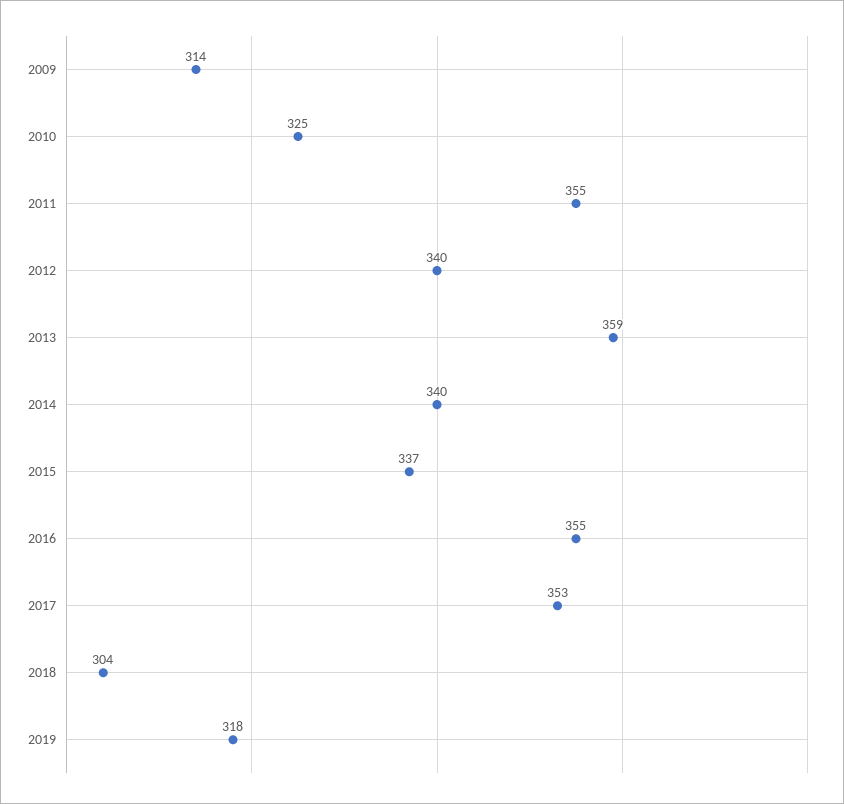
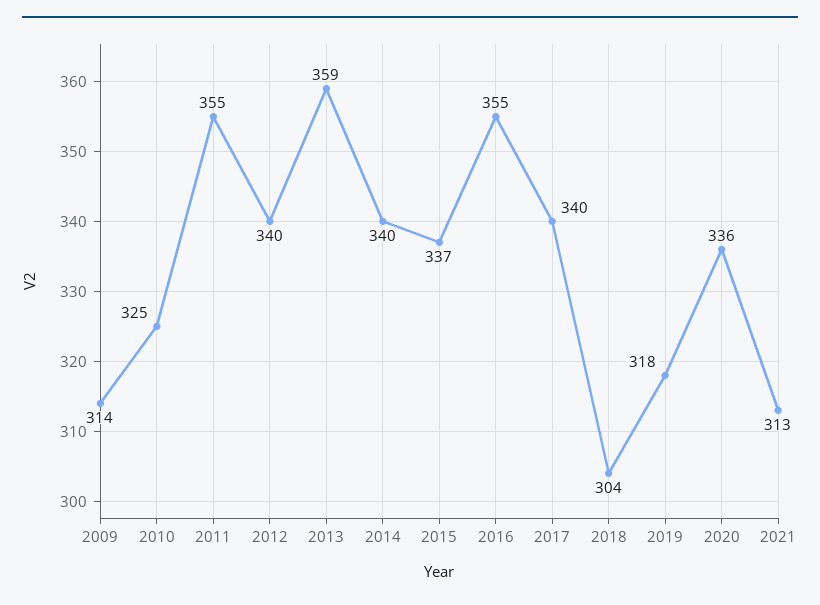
2017: 353 -> 340
2020: none -> 336
2021: none -> 313

